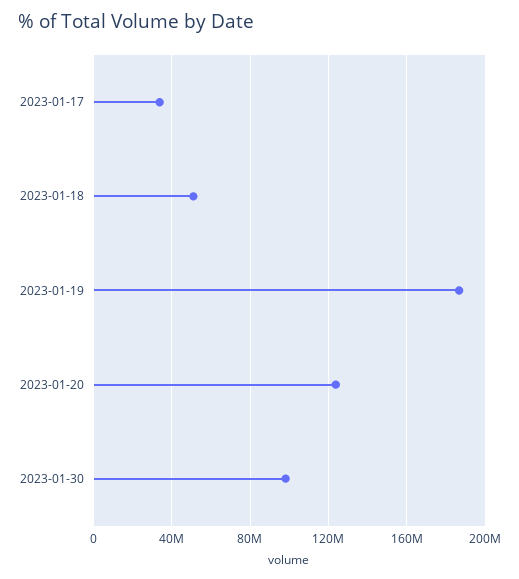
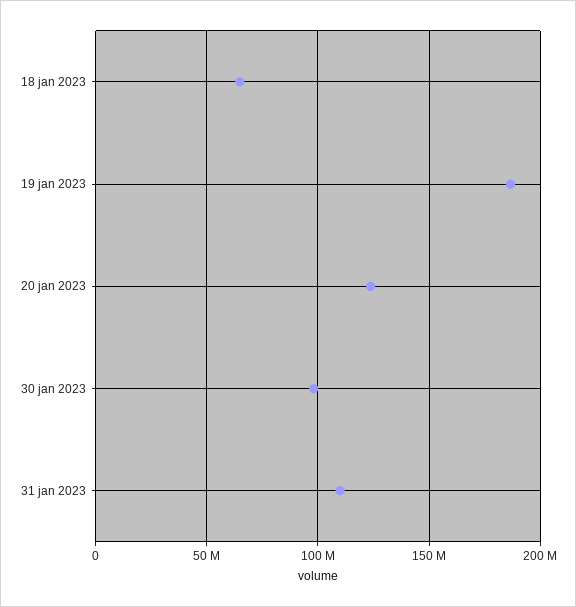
2023-01-17: 35000000 -> none
2023-01-18: 50000000 -> 65000000
31 jan 2023: none -> 110000000

